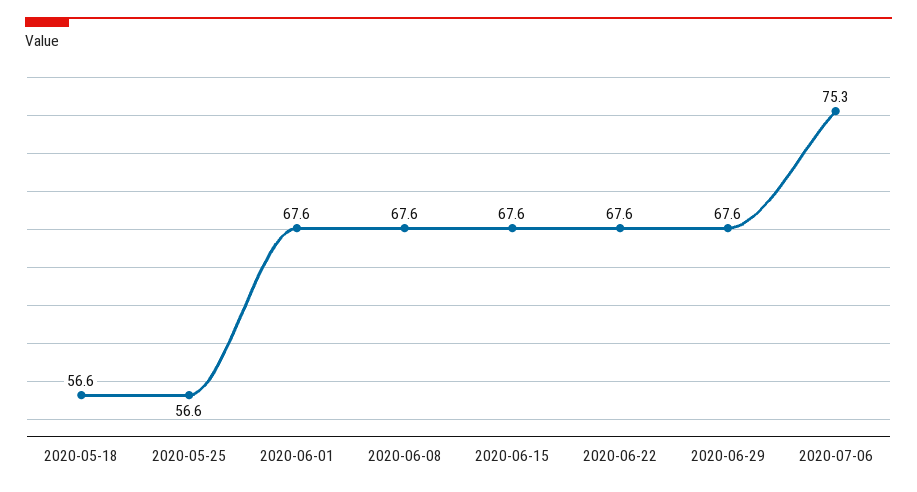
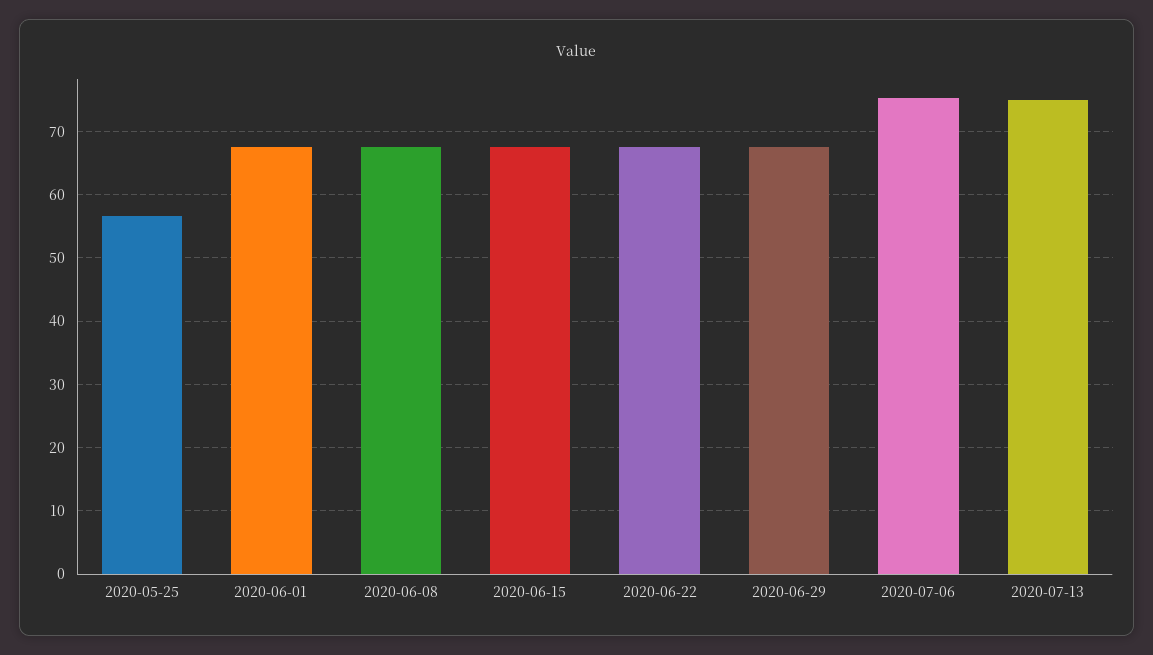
2020-05-18: 56.6 -> none
2020-07-13: none -> 75

